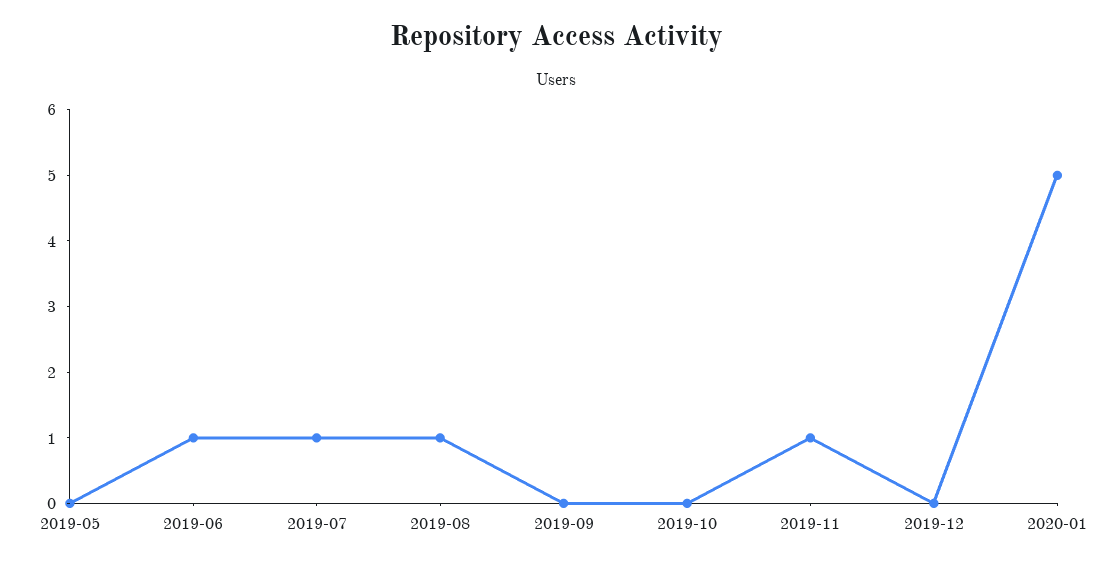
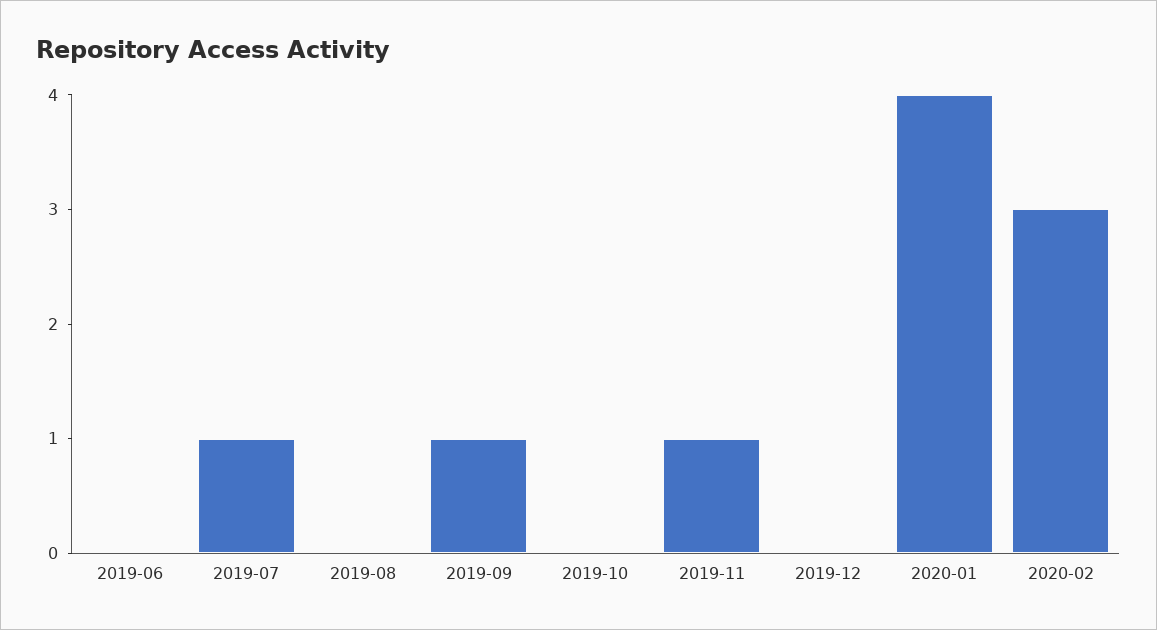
2019-05: 0 -> none
2019-06: 1 -> 0
2019-08: 1 -> 0
2019-09: 0 -> 1
2020-01: 5 -> 4
2020-02: none -> 3

